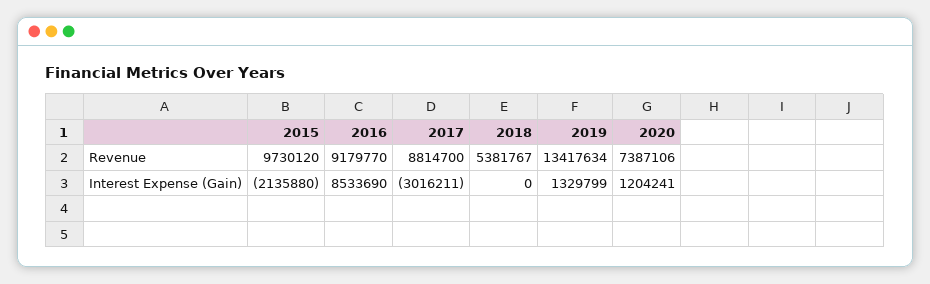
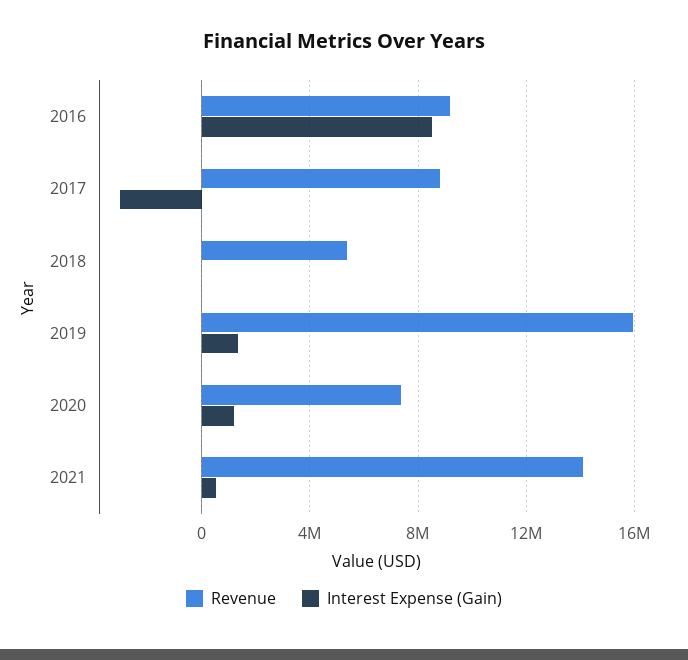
Revenue, 2015: 9730120 -> none
Revenue, 2019: 13417634 -> 16000000
Interest Expense (Gain), 2015: -2135880 -> none
Revenue, 2021: none -> 14000000
Interest Expense (Gain), 2021: none -> 500000

